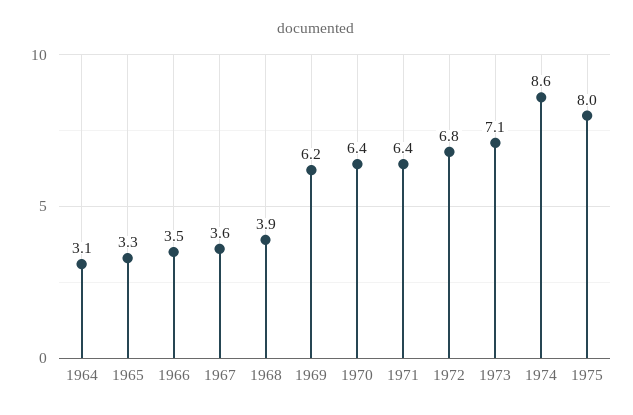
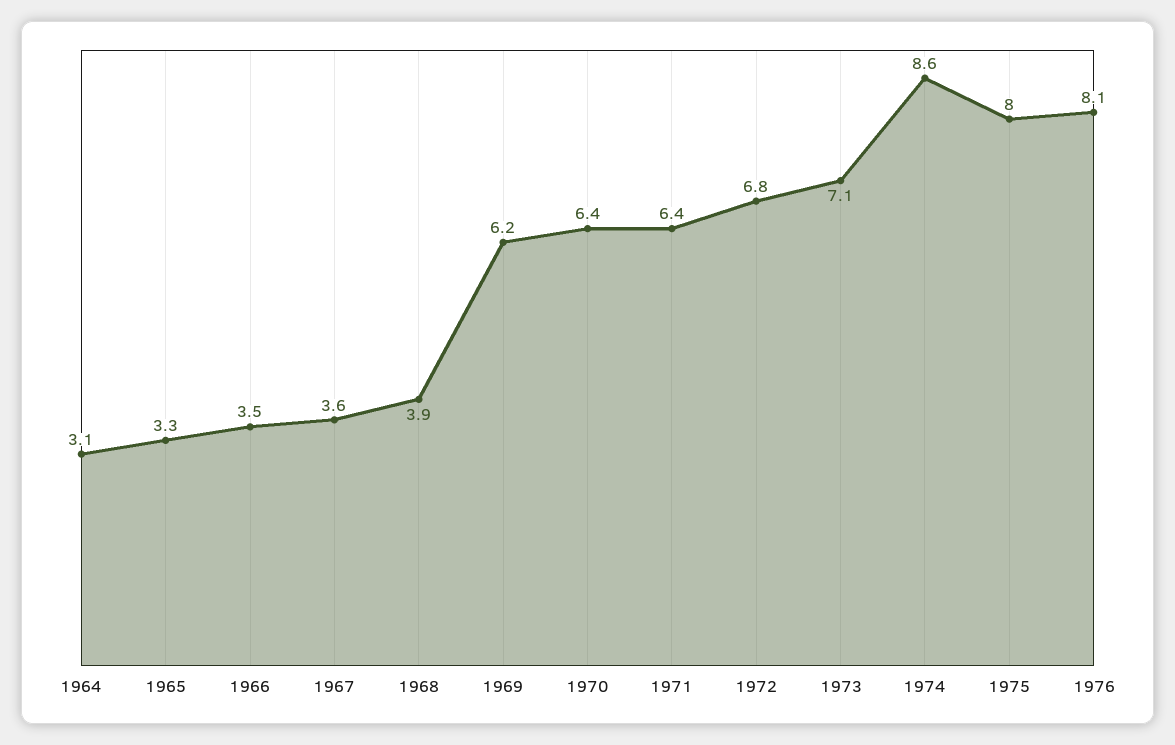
1976: none -> 8.1

